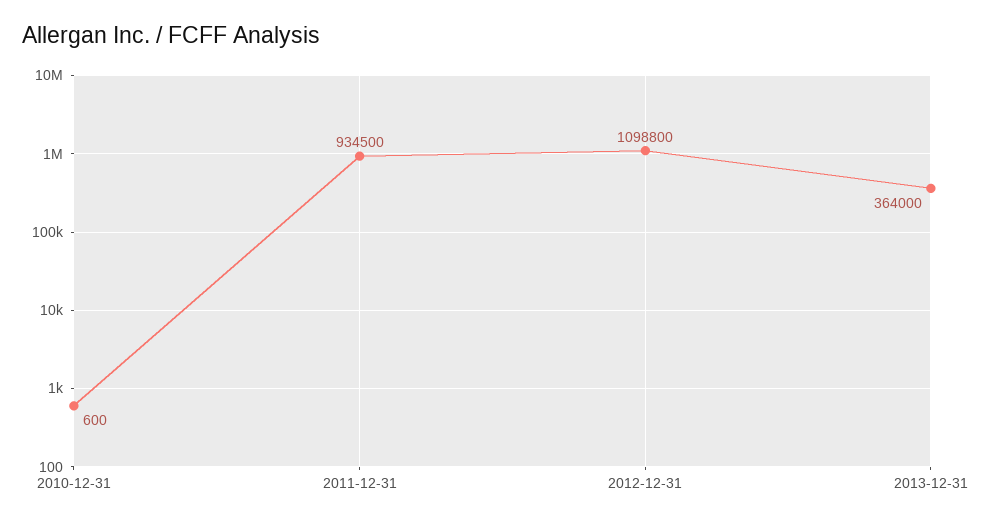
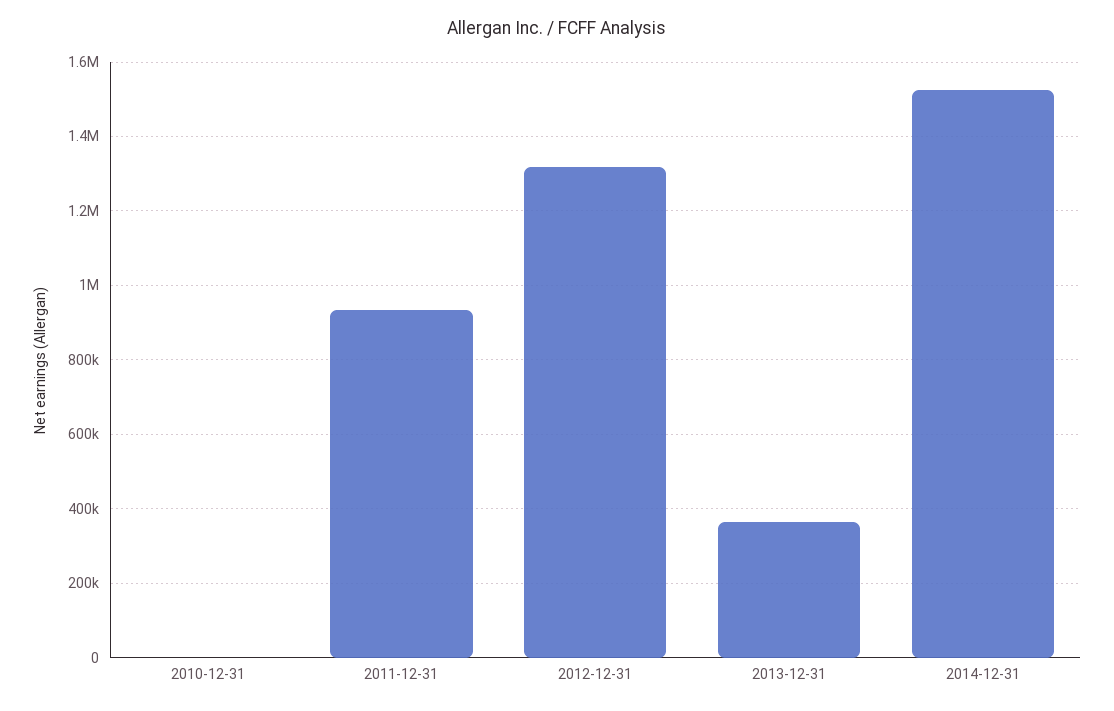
2012-12-31: 1098800 -> 1320000
2014-12-31: none -> 1520000

